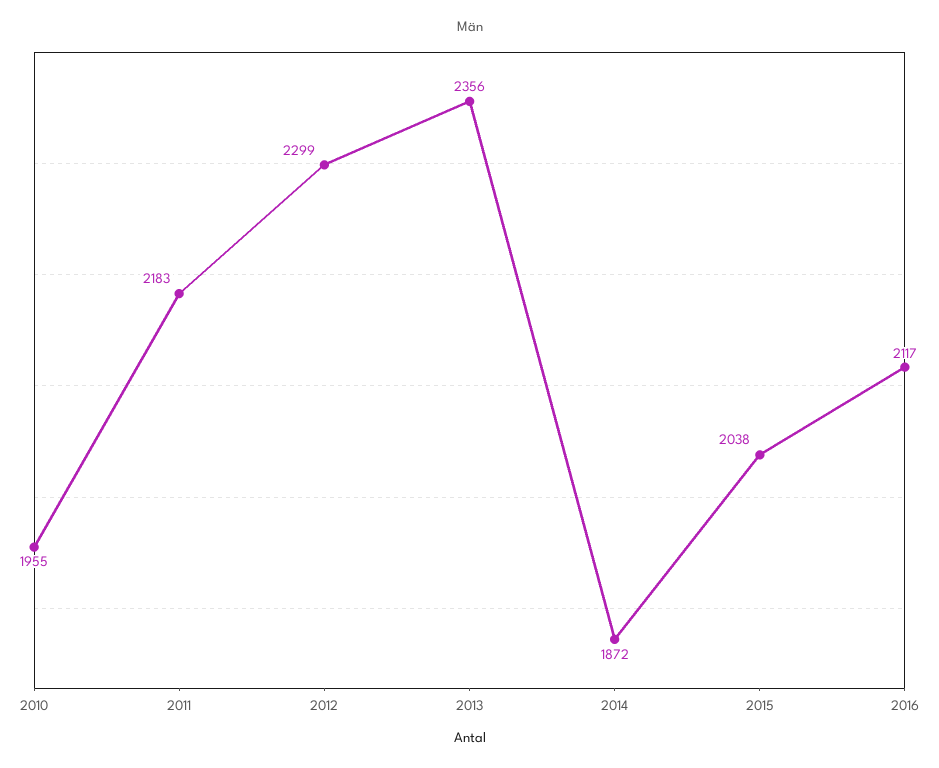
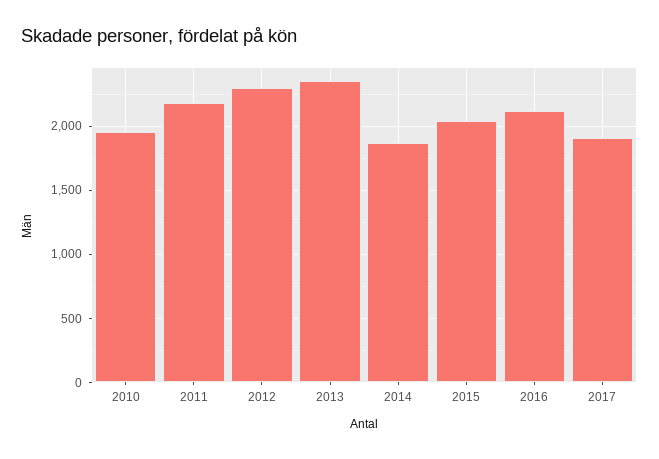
2017: none -> 1900

